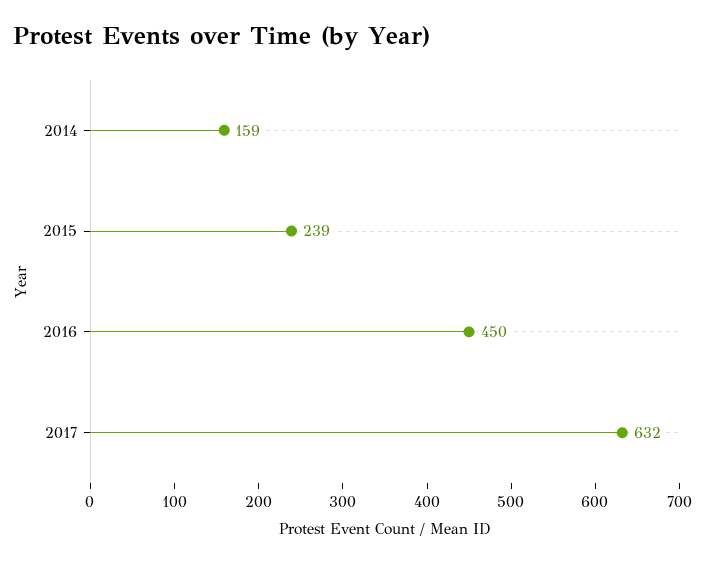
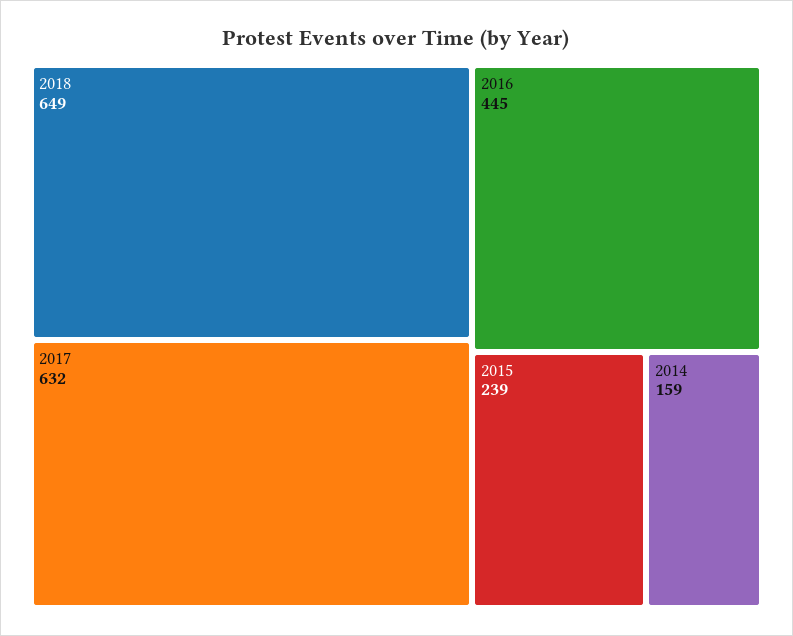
2016: 450 -> 445
2018: none -> 649

